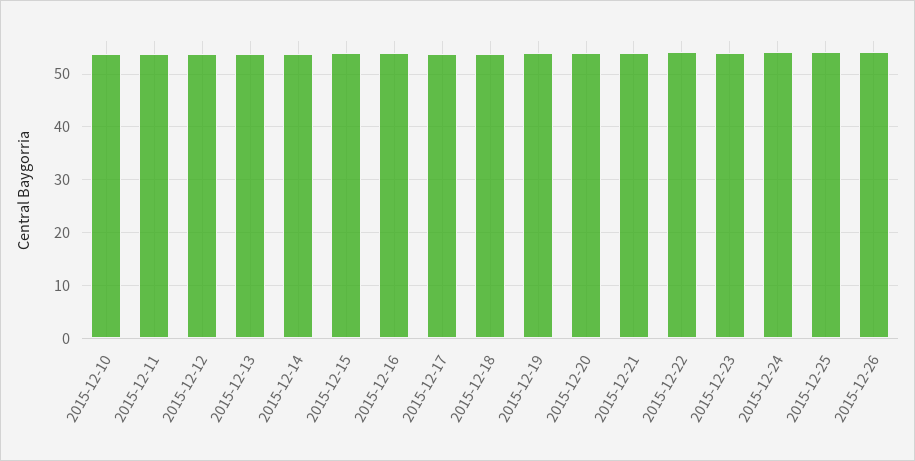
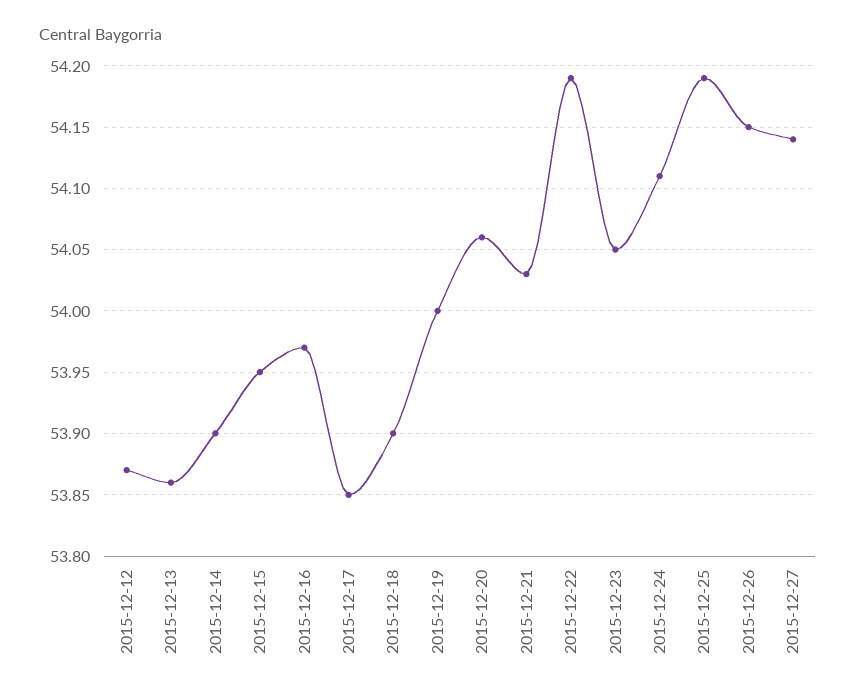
2015-12-10: 54 -> none
2015-12-11: 54 -> none
2015-12-27: none -> 54.14

